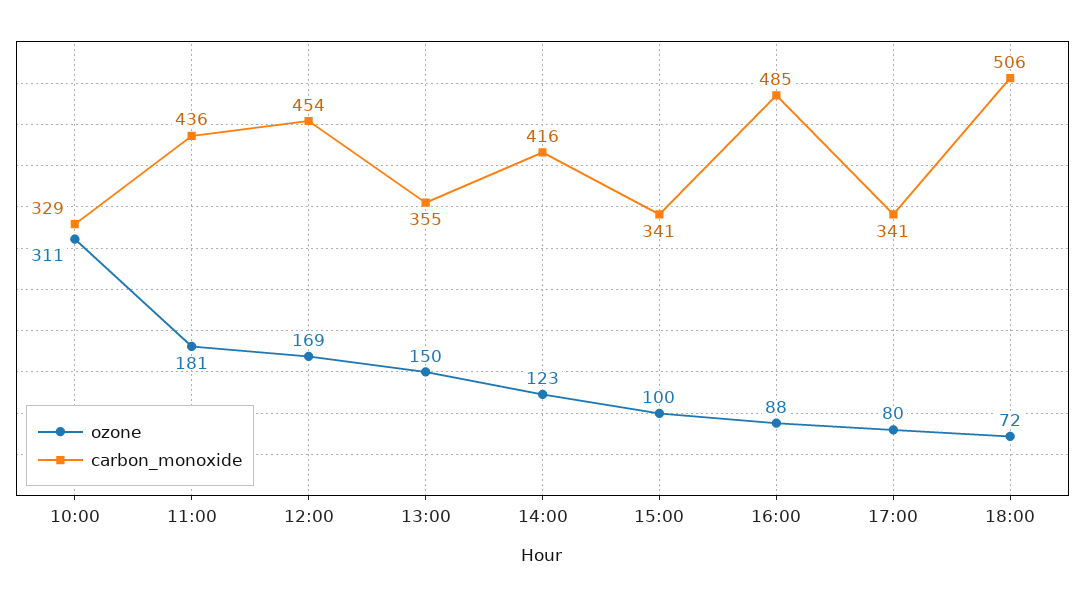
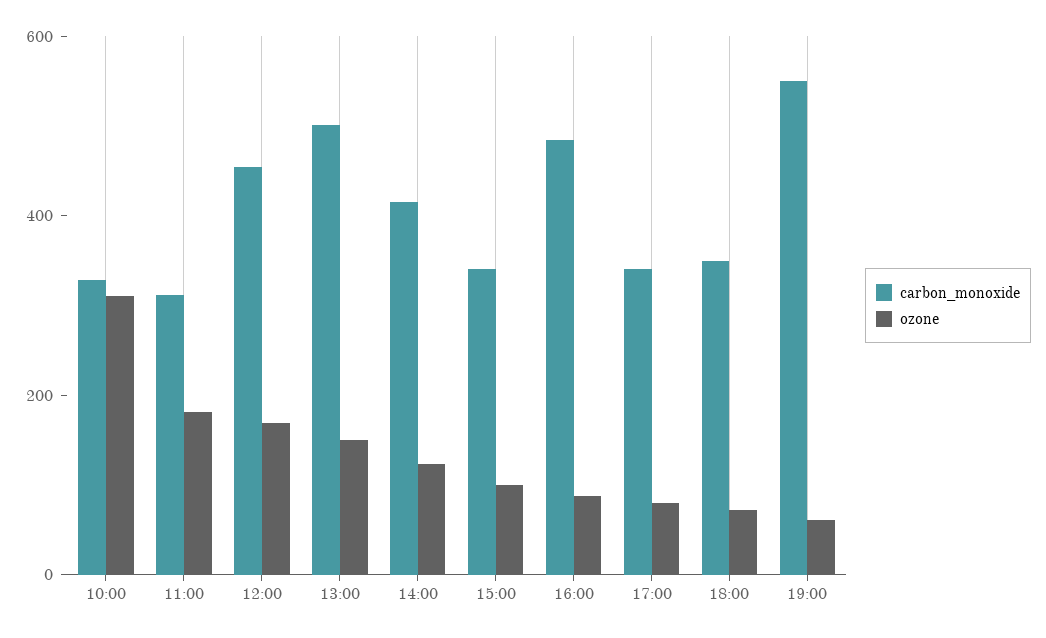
carbon_monoxide, 11:00: 436 -> 300
carbon_monoxide, 13:00: 355 -> 500
carbon_monoxide, 18:00: 506 -> 350
carbon_monoxide, 19:00: none -> 550
ozone, 19:00: none -> 50

